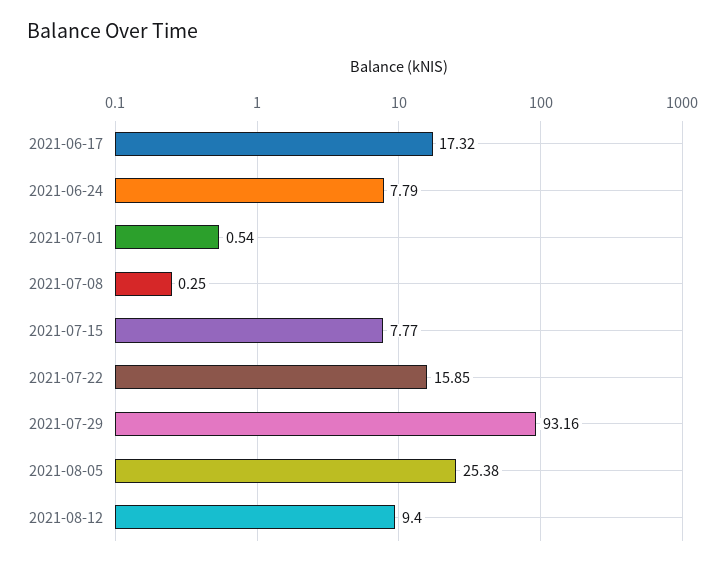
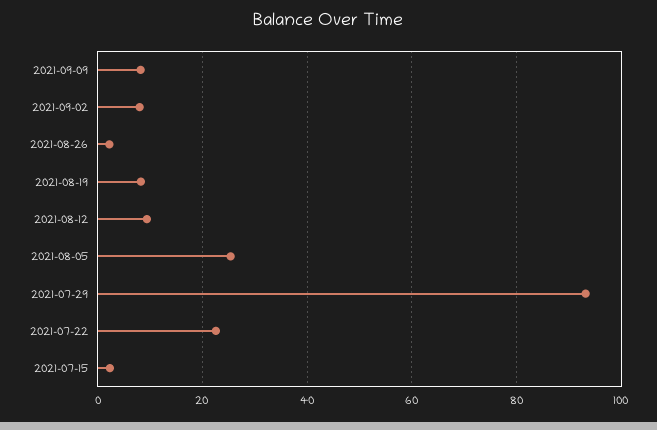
2021-06-17: 17.32 -> none
2021-06-24: 7.79 -> none
2021-07-01: 0.54 -> none
2021-07-08: 0.25 -> none
2021-07-15: 7.77 -> 2
2021-07-22: 15.85 -> 22
2021-09-09: none -> 8
2021-09-02: none -> 8
2021-08-26: none -> 2
2021-08-19: none -> 8

